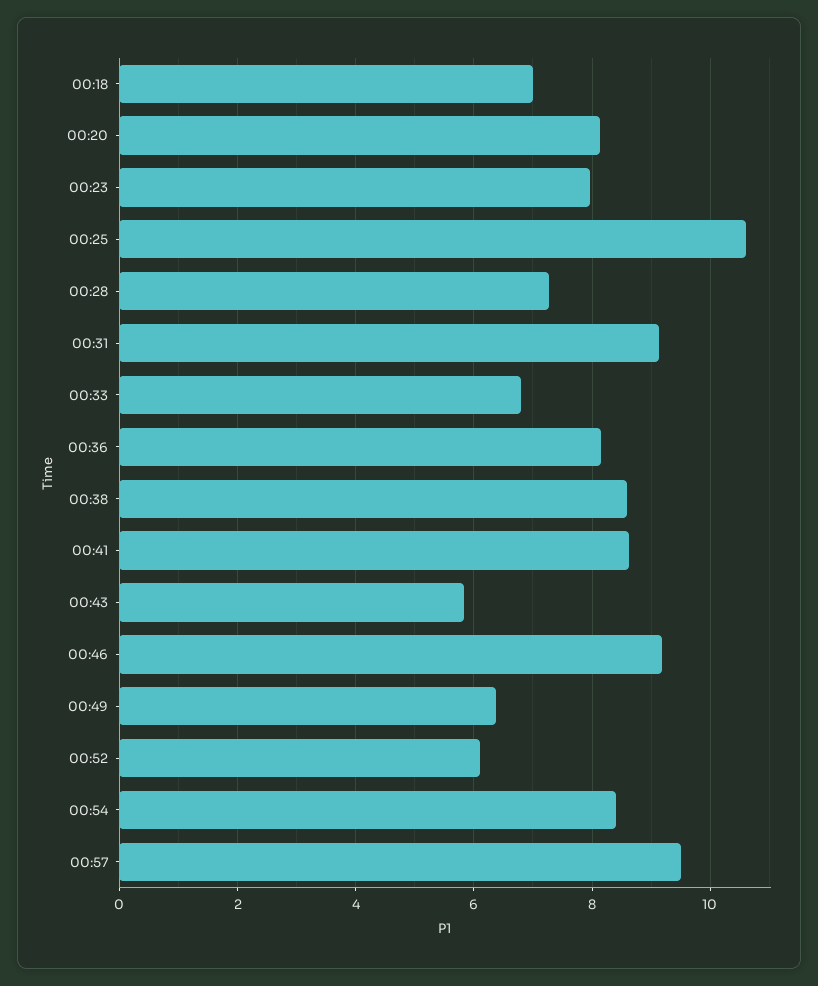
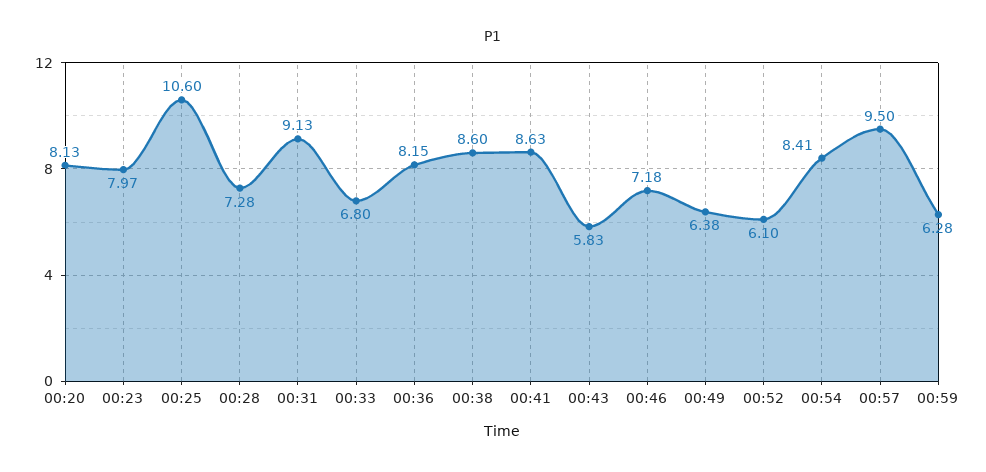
00:18: 7 -> none
00:46: 9.2 -> 7.18
00:59: none -> 6.28

